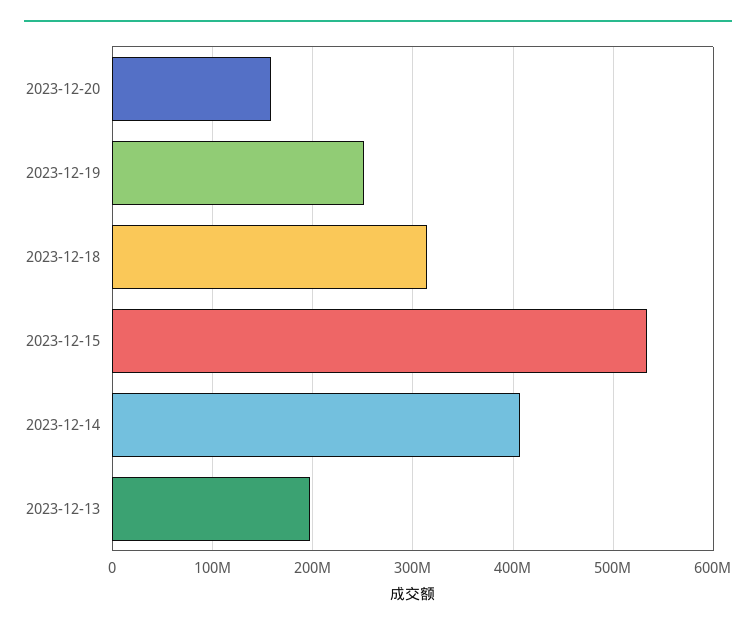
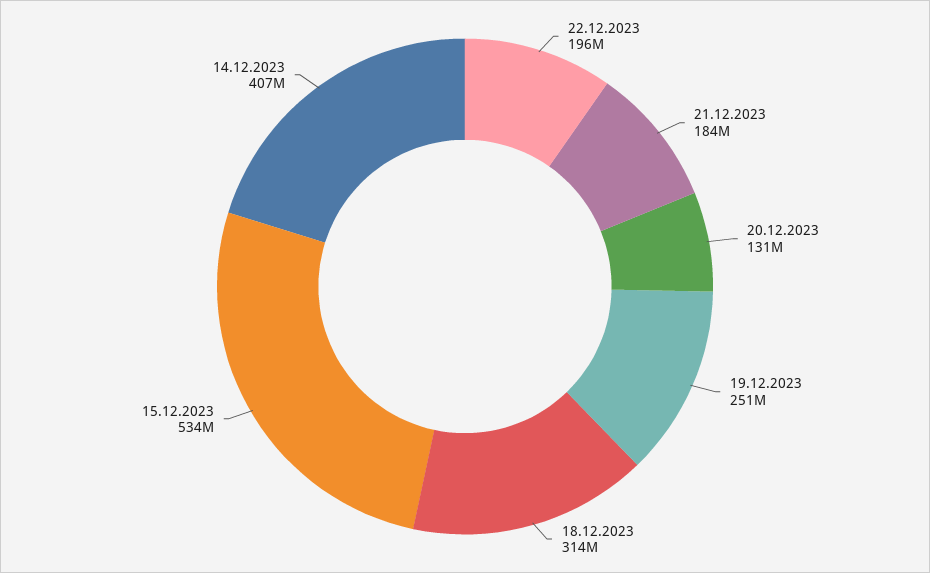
2023-12-20: 160000000 -> 131000000
2023-12-13: 200000000 -> none
22.12.2023: none -> 196000000
21.12.2023: none -> 184000000

